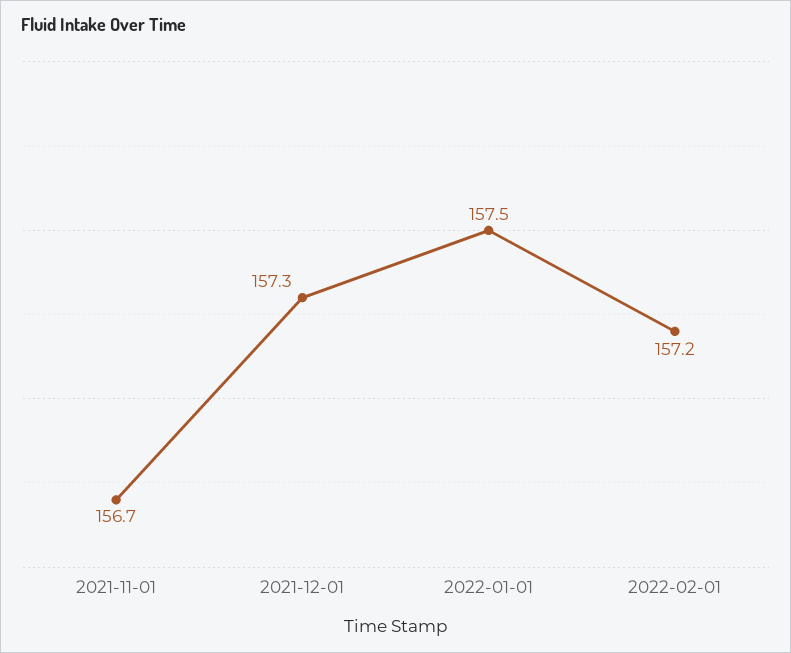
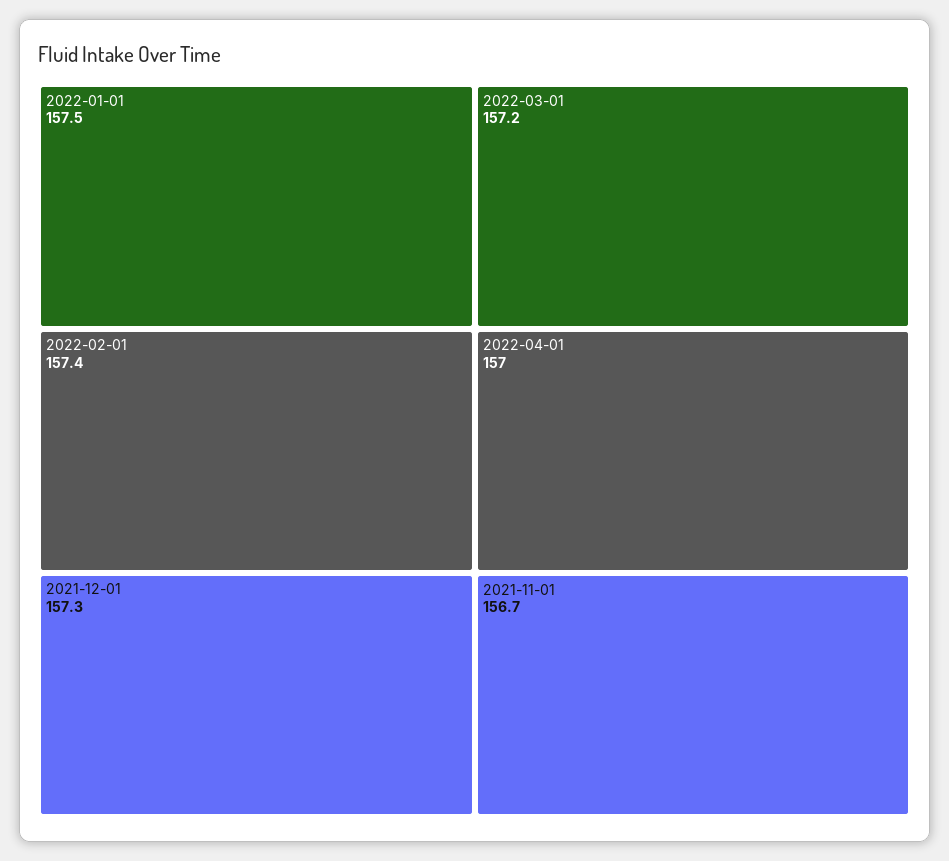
2022-02-01: 157.2 -> 157.4
2022-03-01: none -> 157.2
2022-04-01: none -> 157

